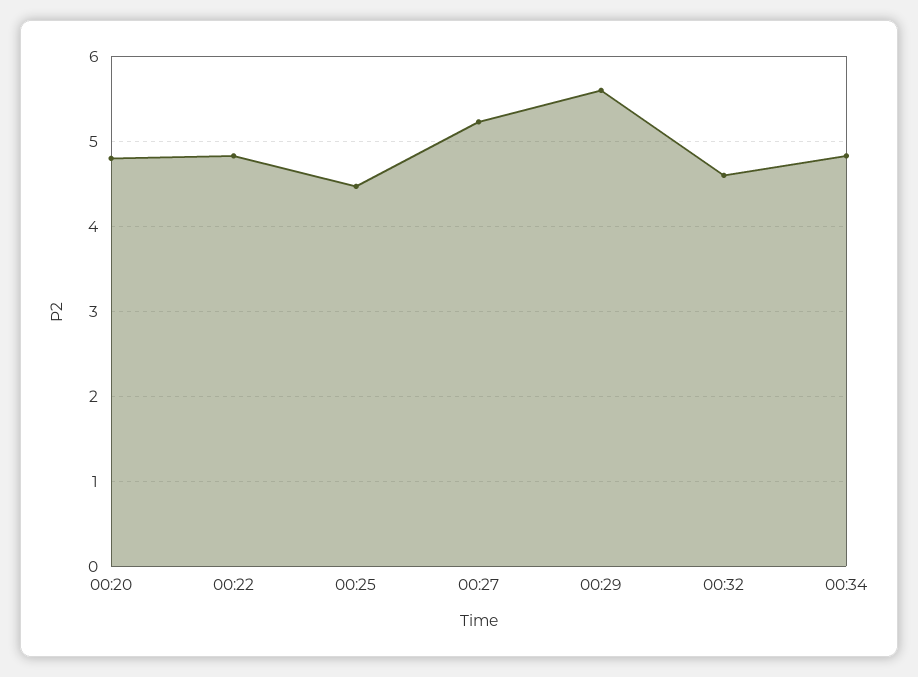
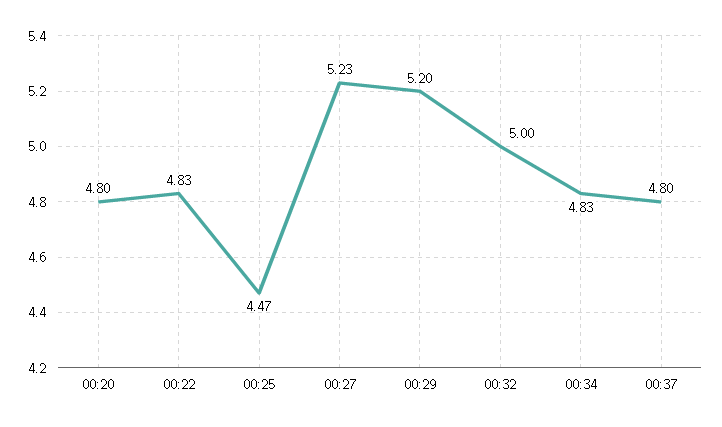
00:29: 5.6 -> 5.2
00:32: 4.6 -> 5
00:37: none -> 4.8

